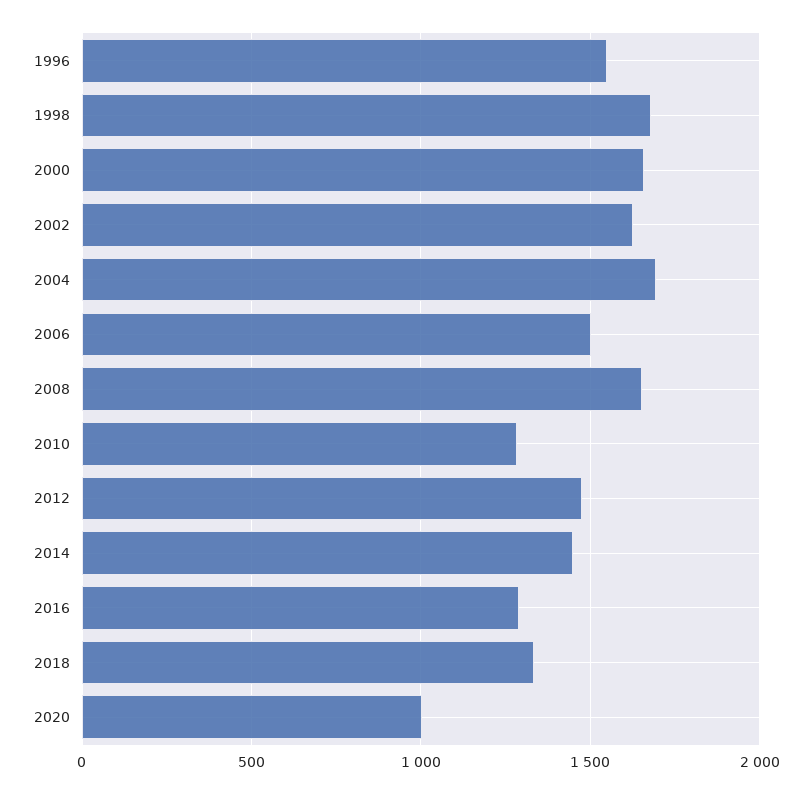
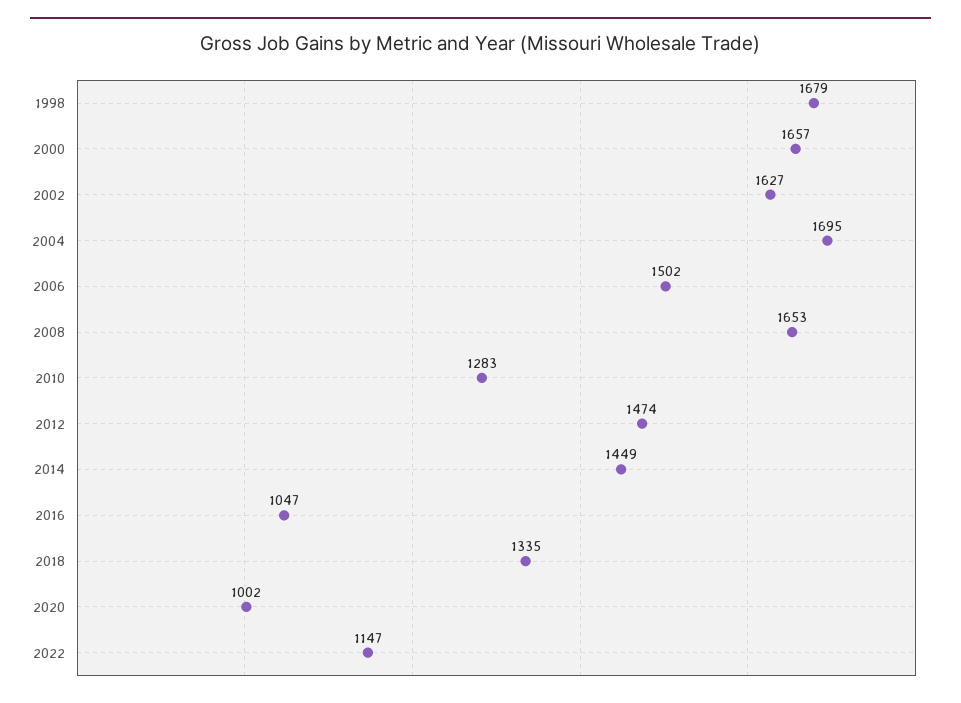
1996: 1550 -> none
2016: 1300 -> 1047
2022: none -> 1147

